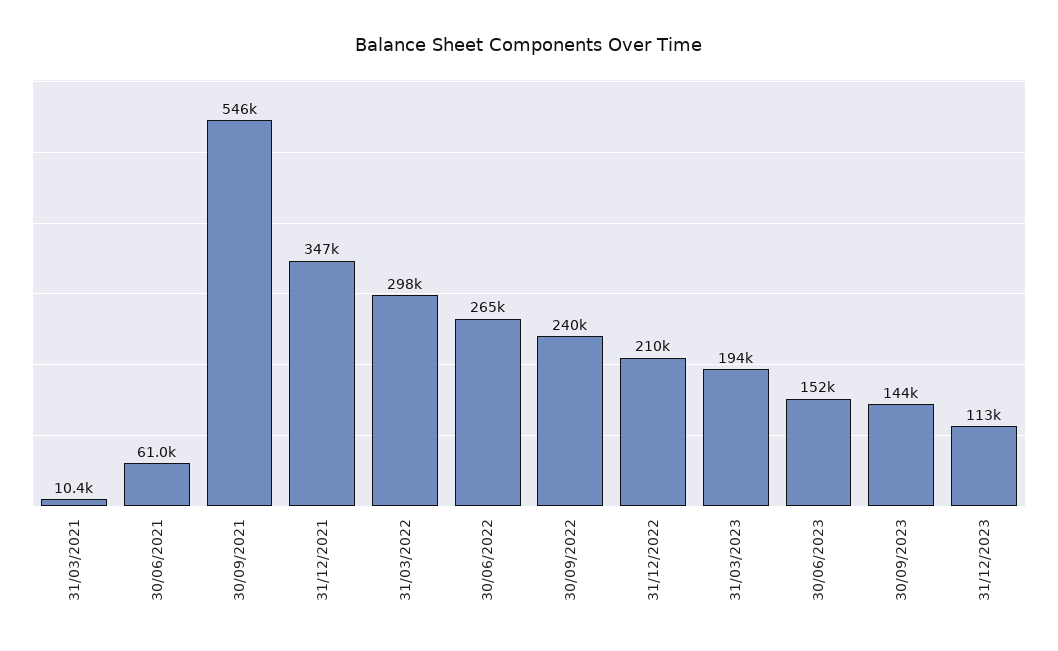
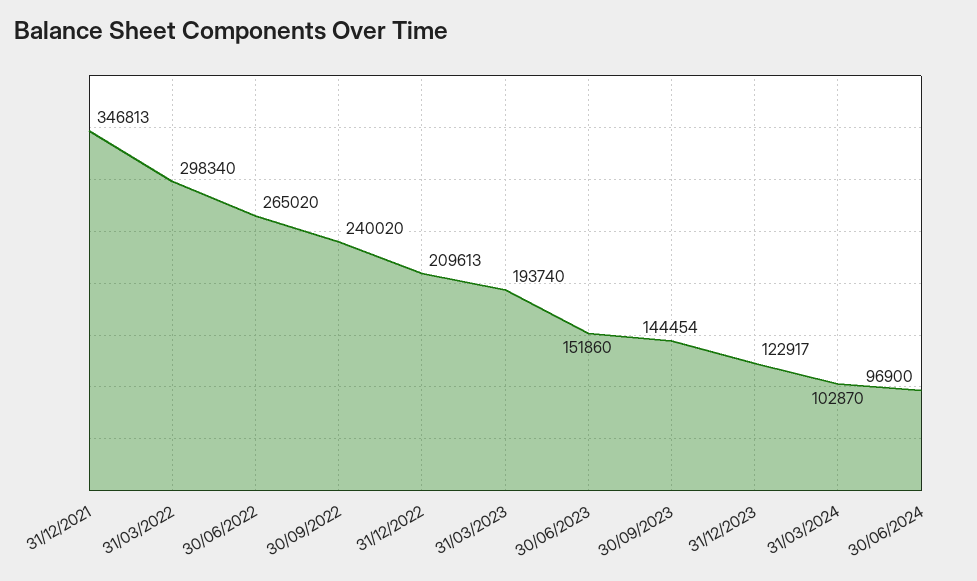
31/03/2021: 10400 -> none
30/06/2021: 61000 -> none
30/09/2021: 546000 -> none
31/12/2023: 113000 -> 122917
31/03/2024: none -> 102870
30/06/2024: none -> 96900

